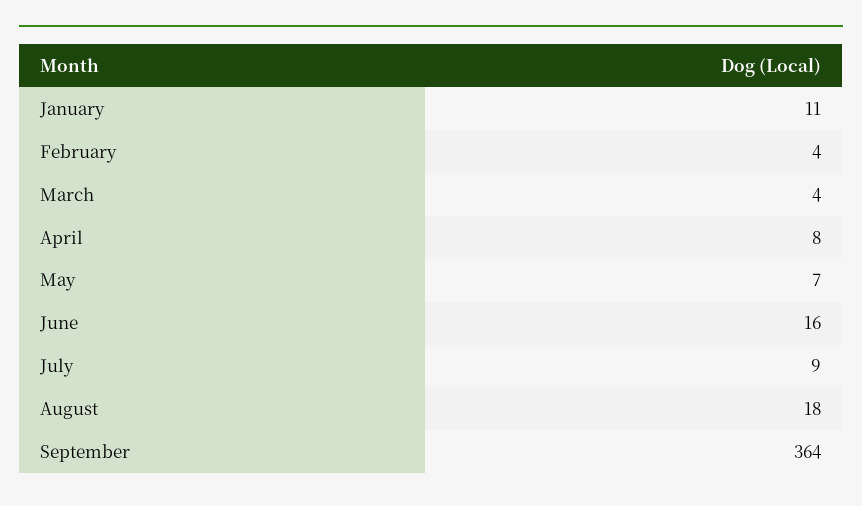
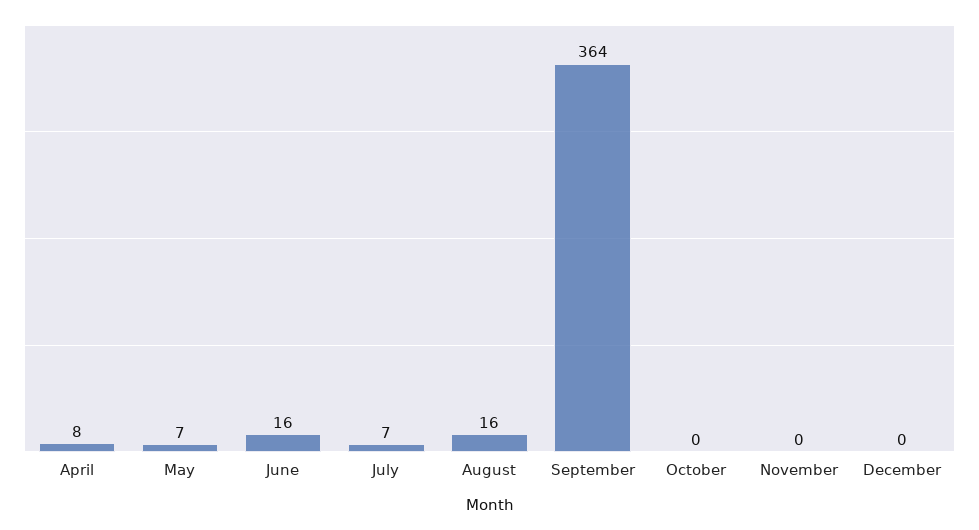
January: 11 -> none
February: 4 -> none
March: 4 -> none
July: 9 -> 7
August: 18 -> 16
October: none -> 0
November: none -> 0
December: none -> 0

